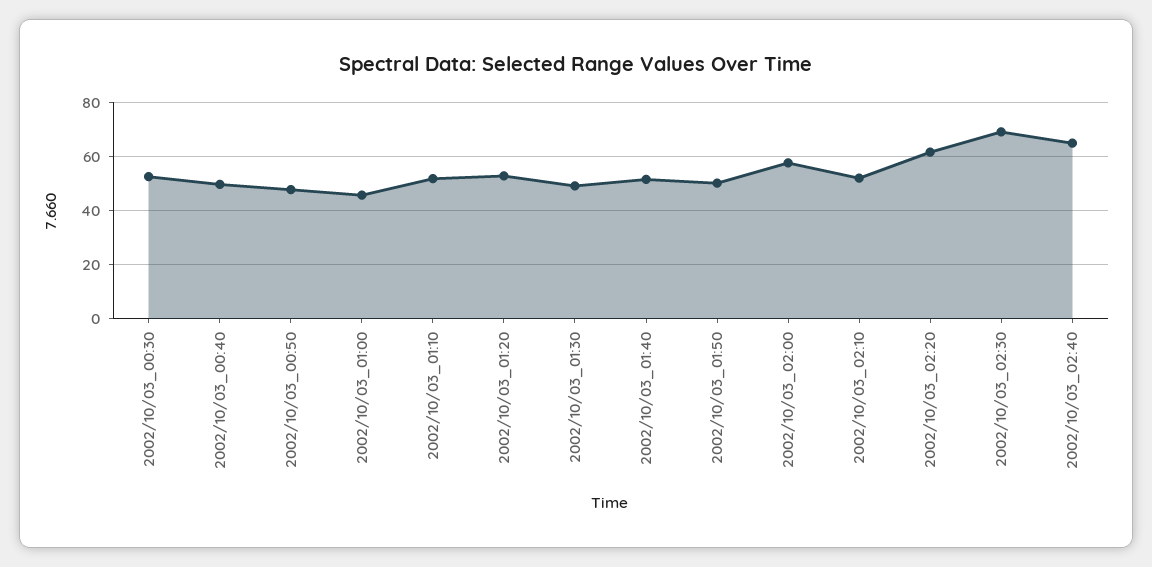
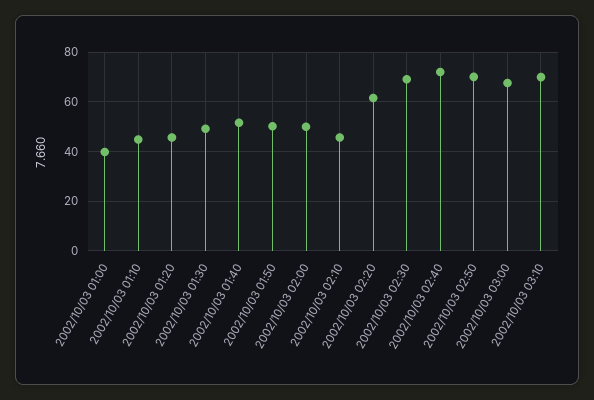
2002/10/03_00:30: 52.5 -> none
2002/10/03_00:40: 50 -> none
2002/10/03_00:50: 47.5 -> none
2002/10/03_01:00: 45 -> 40
2002/10/03_01:10: 52.5 -> 45
2002/10/03_01:20: 52.5 -> 45
2002/10/03_02:00: 57.5 -> 50
2002/10/03_02:10: 52.5 -> 45
2002/10/03_02:40: 65 -> 72.5
2002/10/03 02:50: none -> 70
2002/10/03 03:00: none -> 67.5
2002/10/03 03:10: none -> 70

